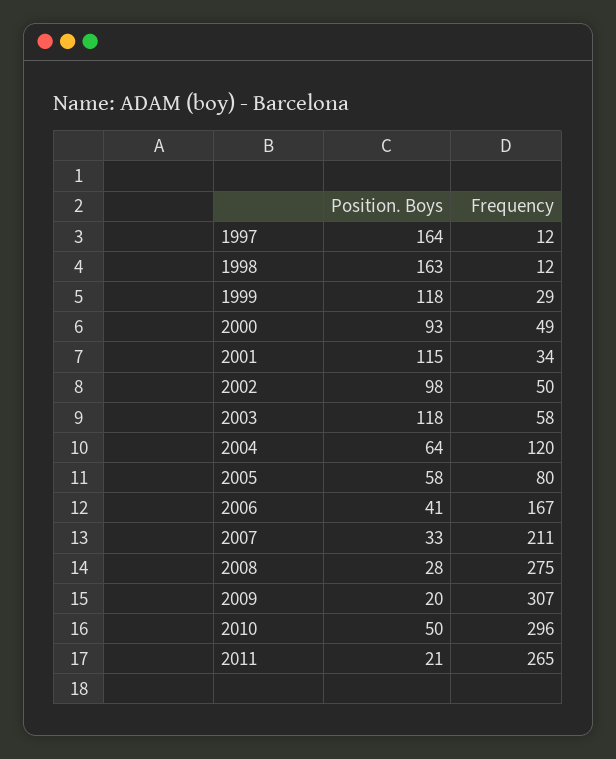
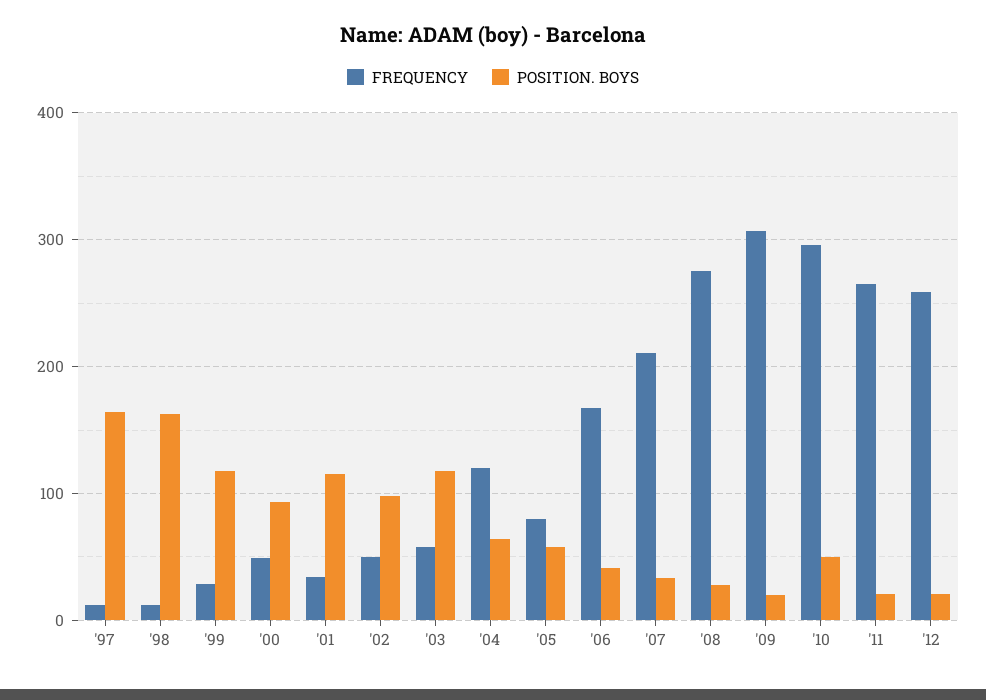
Frequency, '12: none -> 260
Position. Boys, '12: none -> 20

